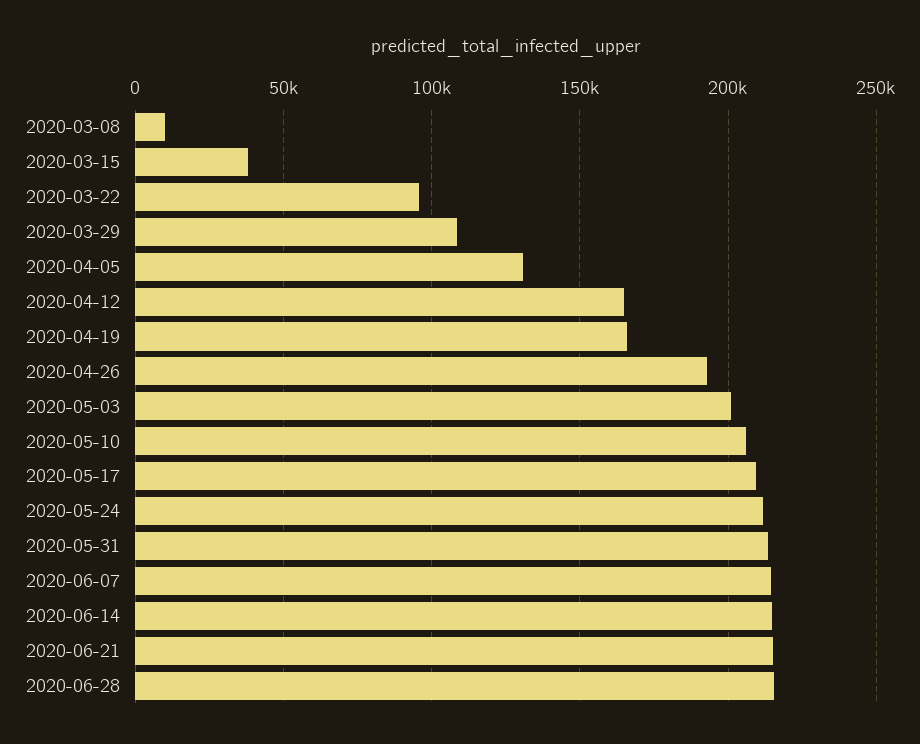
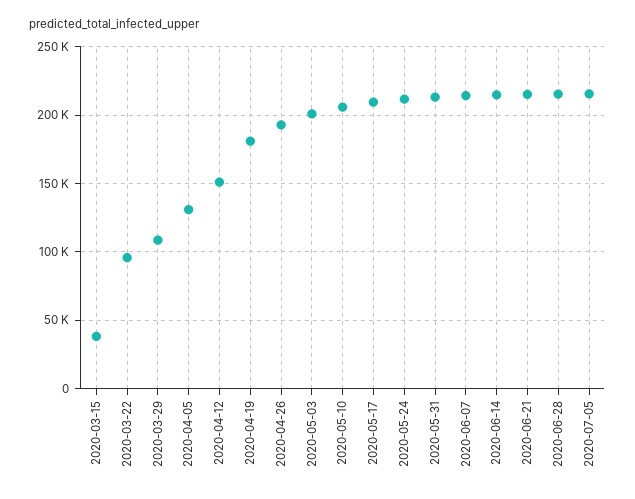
2020-03-08: 10000 -> none
2020-04-12: 165000 -> 150000
2020-04-19: 165000 -> 180000
2020-07-05: none -> 215000

